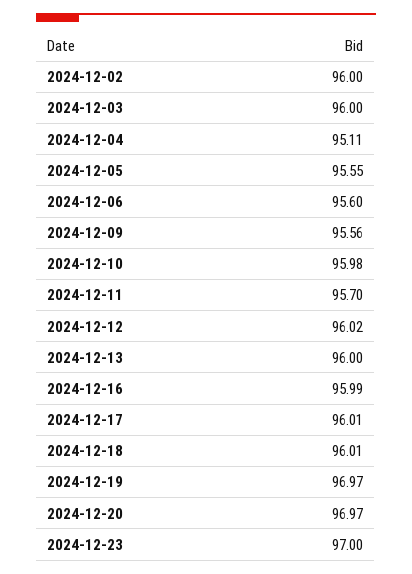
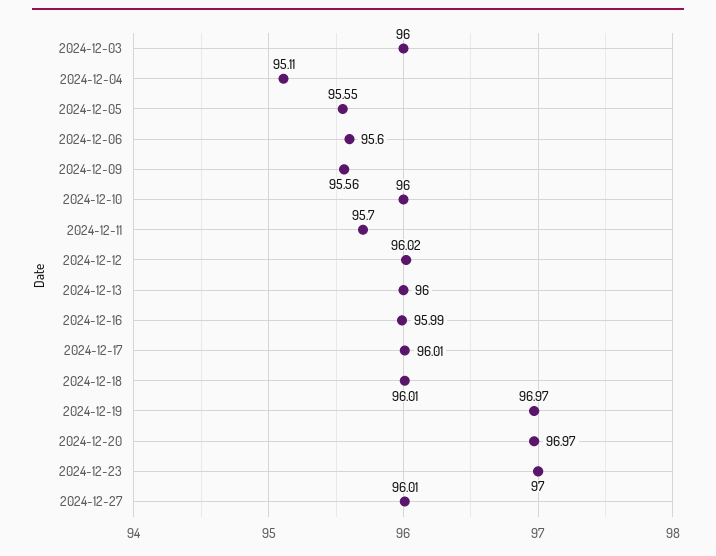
2024-12-02: 96 -> none
2024-12-10: 95.98 -> 96
2024-12-27: none -> 96.01

